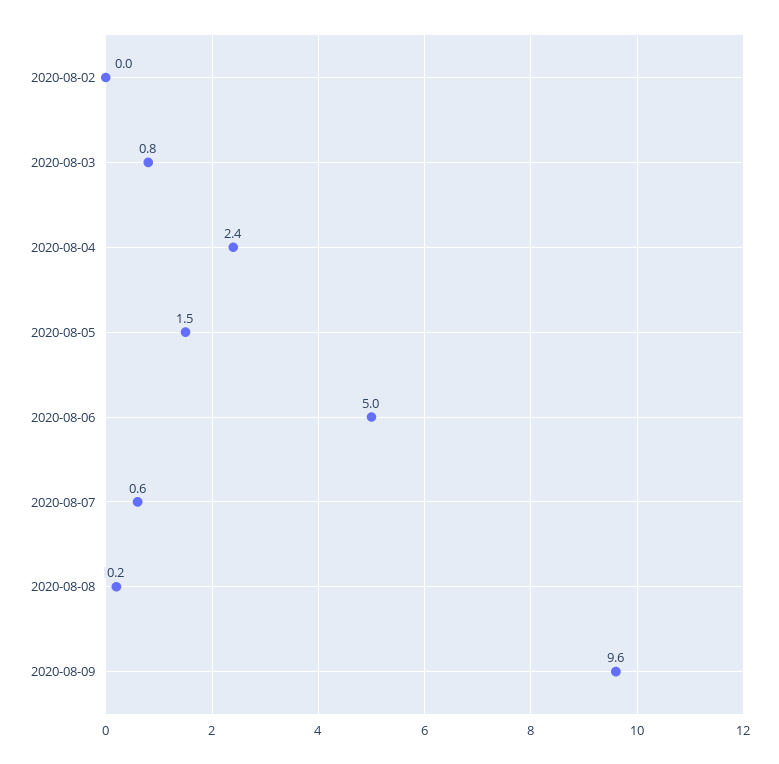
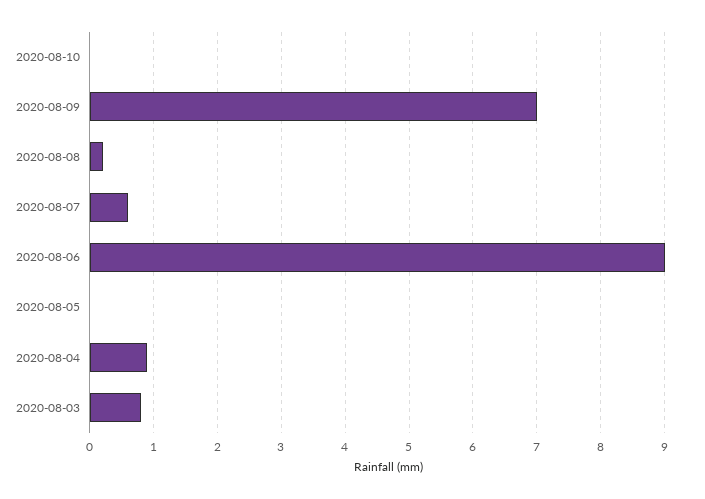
2020-08-02: 0 -> none
2020-08-04: 2.4 -> 0.9
2020-08-05: 1.5 -> 0
2020-08-06: 5 -> 9
2020-08-09: 9.6 -> 7
2020-08-10: none -> 0

